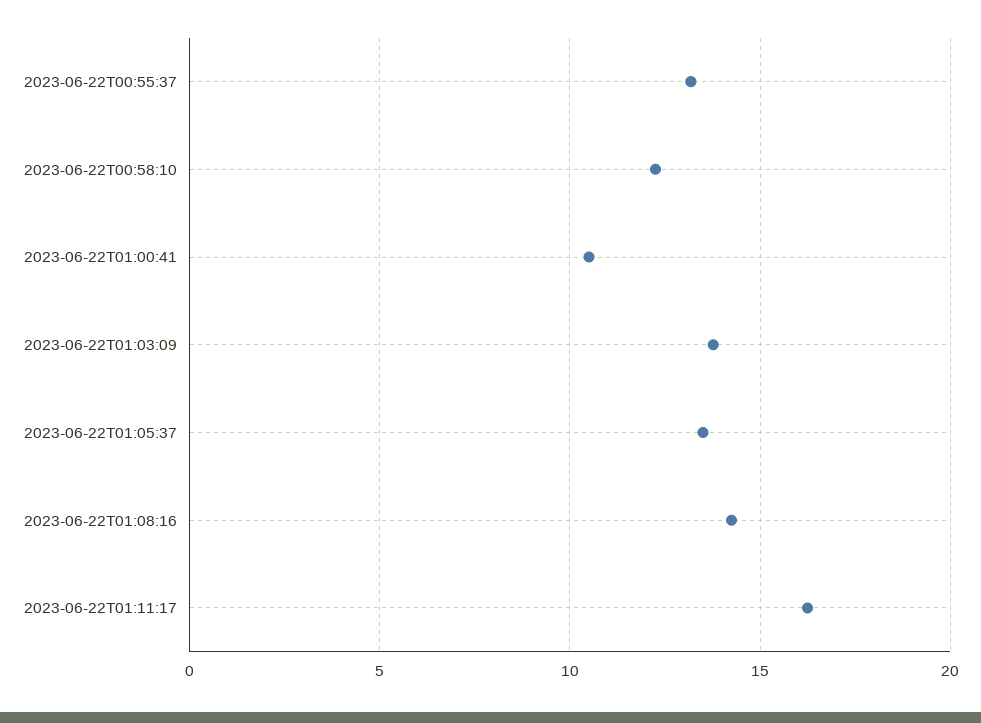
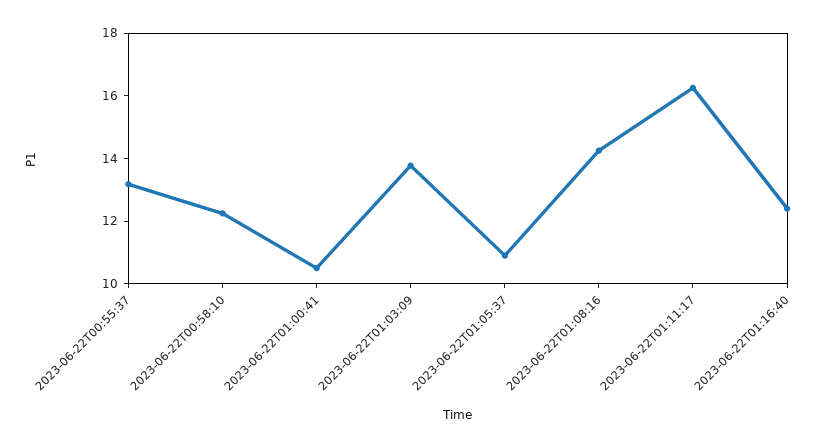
2023-06-22T01:05:37: 13.5 -> 11
2023-06-22T01:16:40: none -> 12.5

